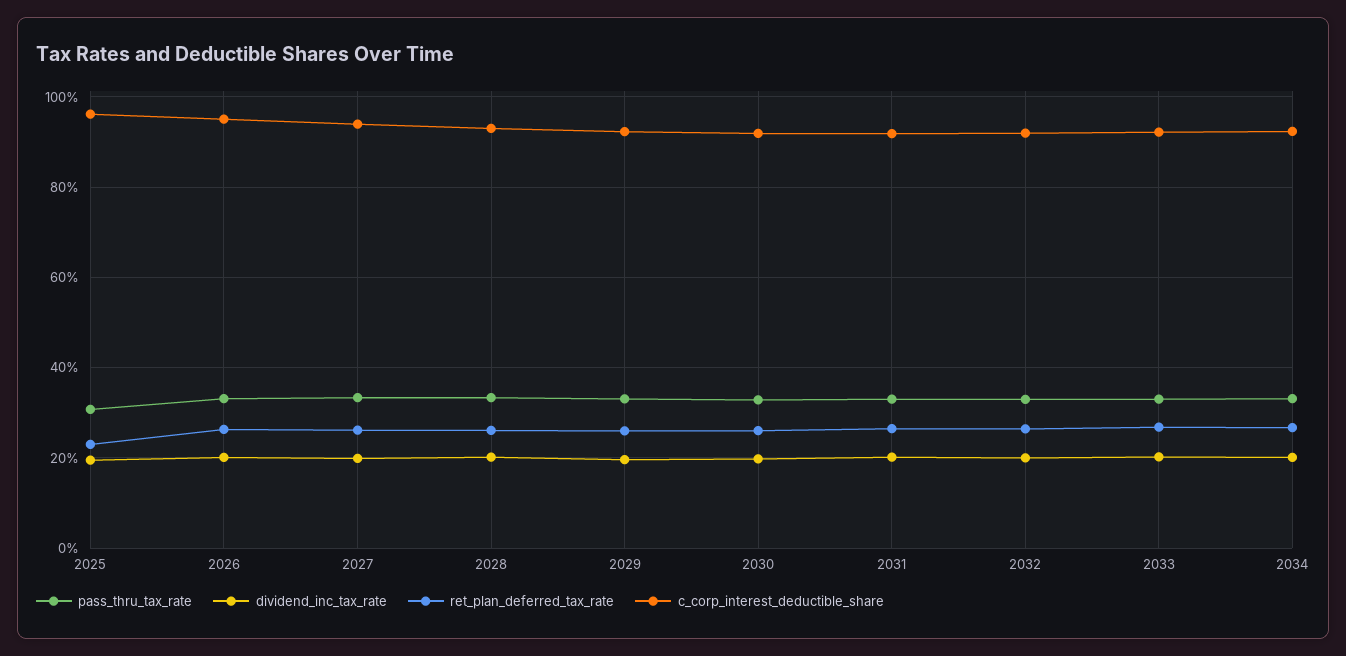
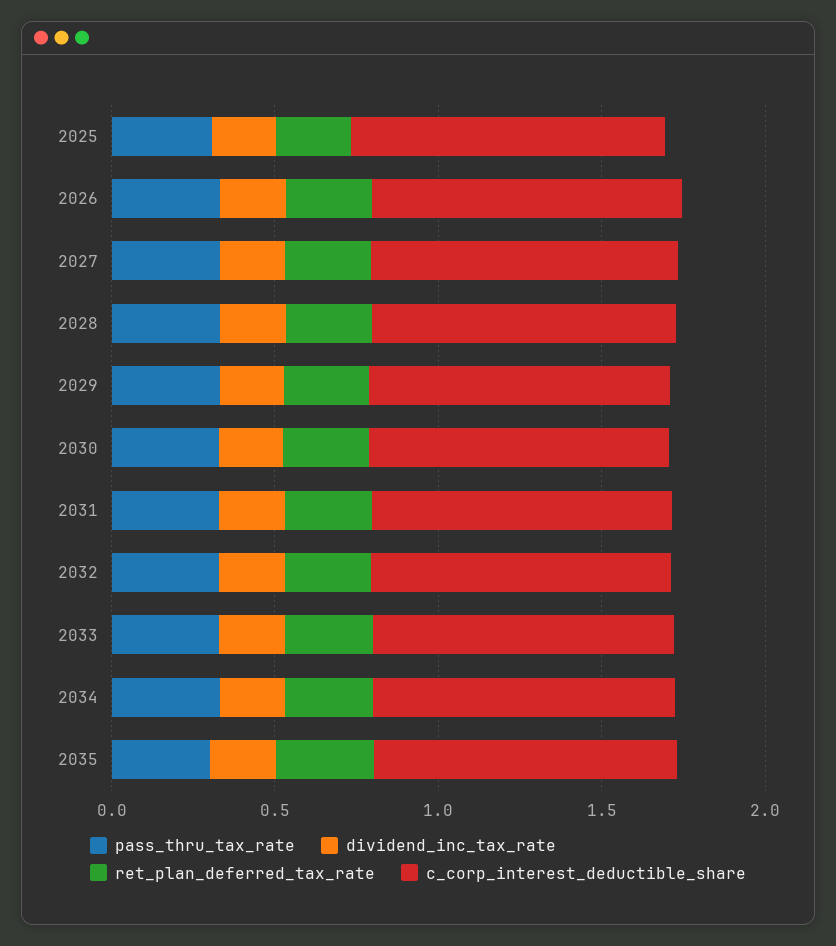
pass_thru_tax_rate, 2035: none -> 0.3
dividend_inc_tax_rate, 2035: none -> 0.2
ret_plan_deferred_tax_rate, 2035: none -> 0.3
c_corp_interest_deductible_share, 2035: none -> 0.9

